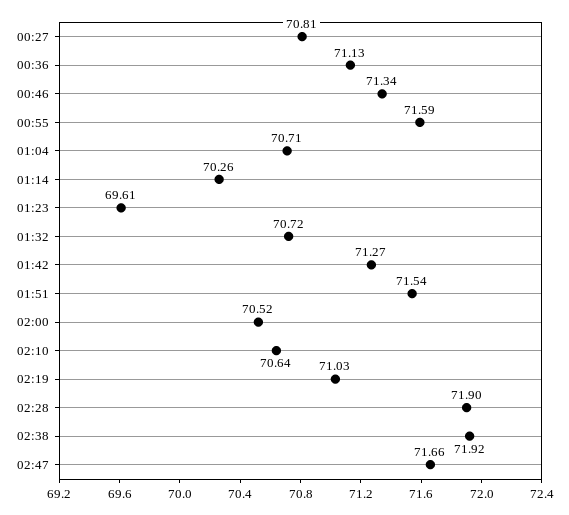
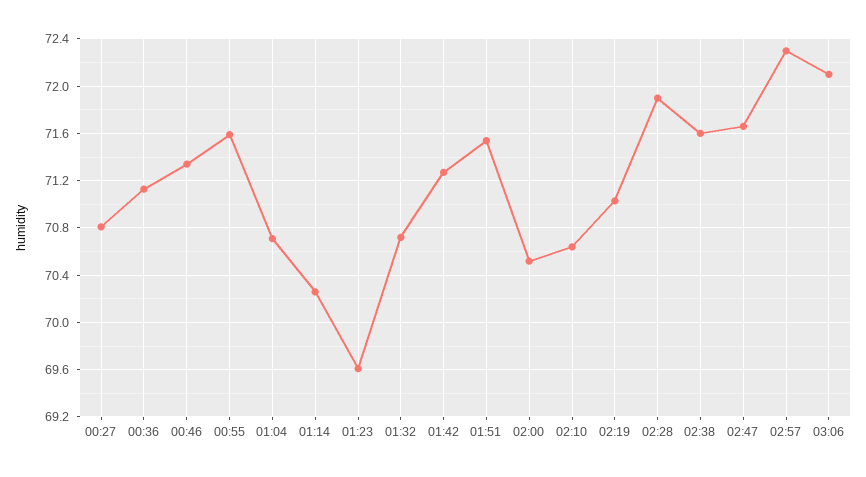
02:38: 71.92 -> 71.6
02:57: none -> 72.3
03:06: none -> 72.1

